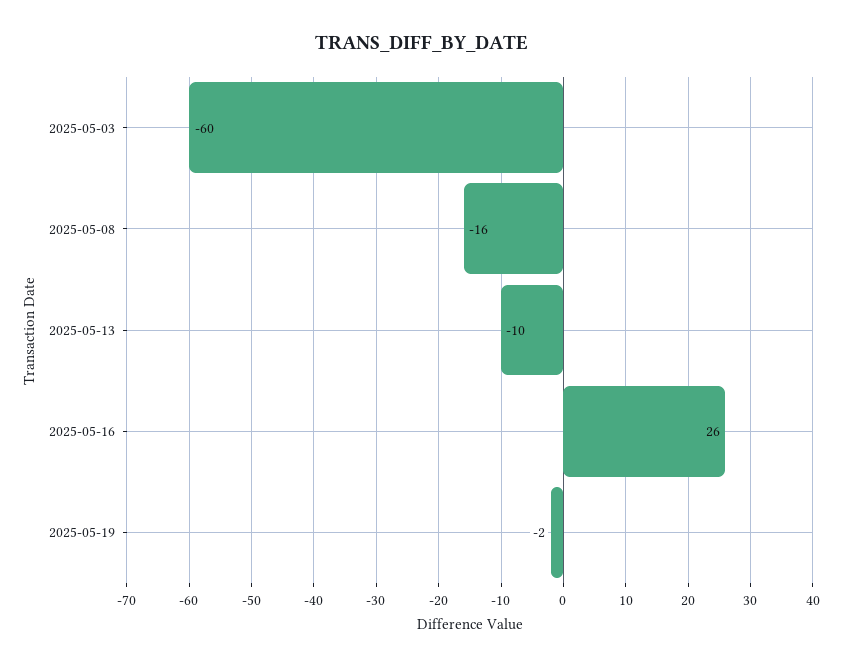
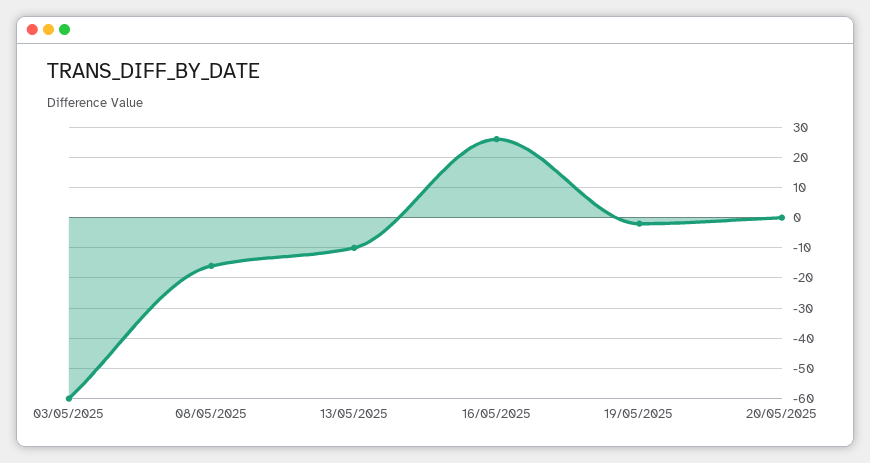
20/05/2025: none -> 0

